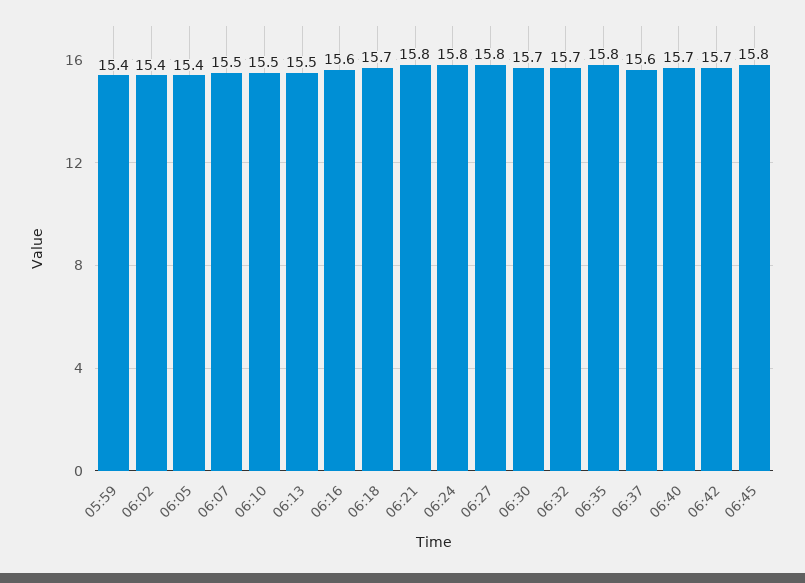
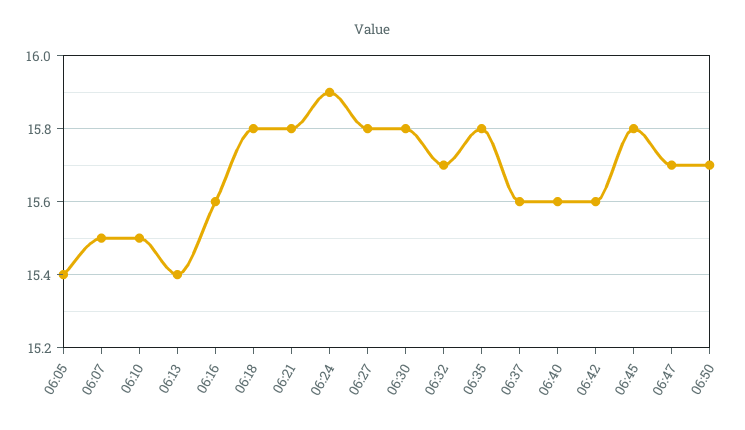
05:59: 15.4 -> none
06:02: 15.4 -> none
06:13: 15.5 -> 15.4
06:18: 15.7 -> 15.8
06:24: 15.8 -> 15.9
06:30: 15.7 -> 15.8
06:40: 15.7 -> 15.6
06:42: 15.7 -> 15.6
06:47: none -> 15.7
06:50: none -> 15.7

